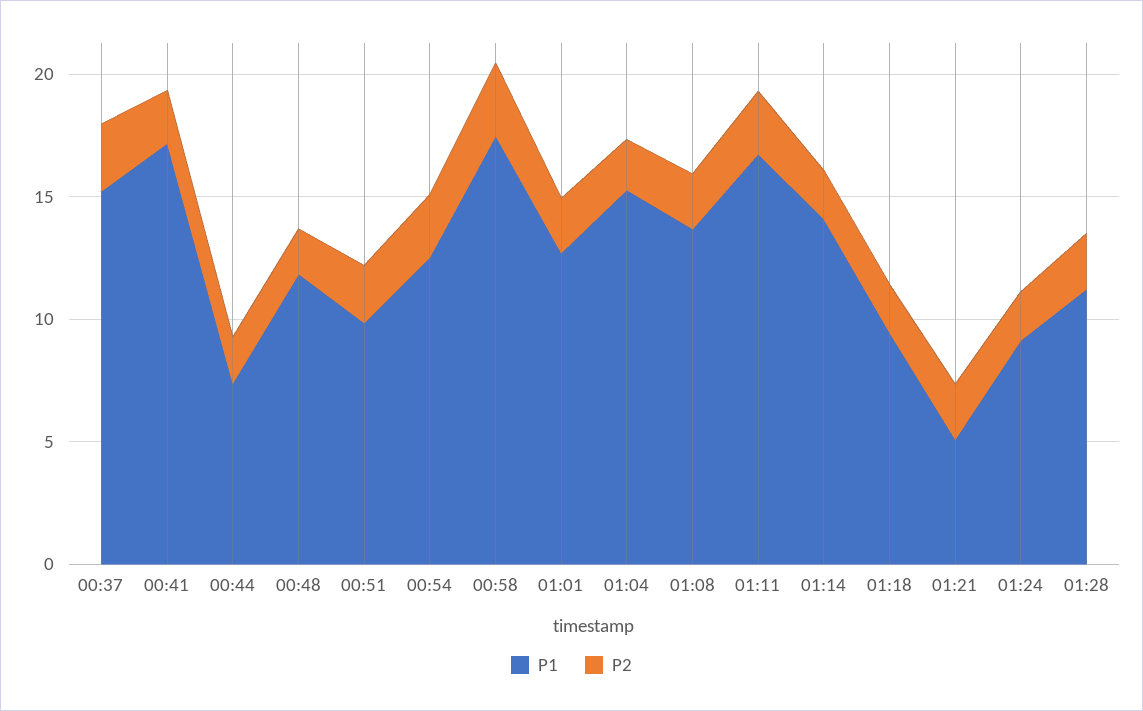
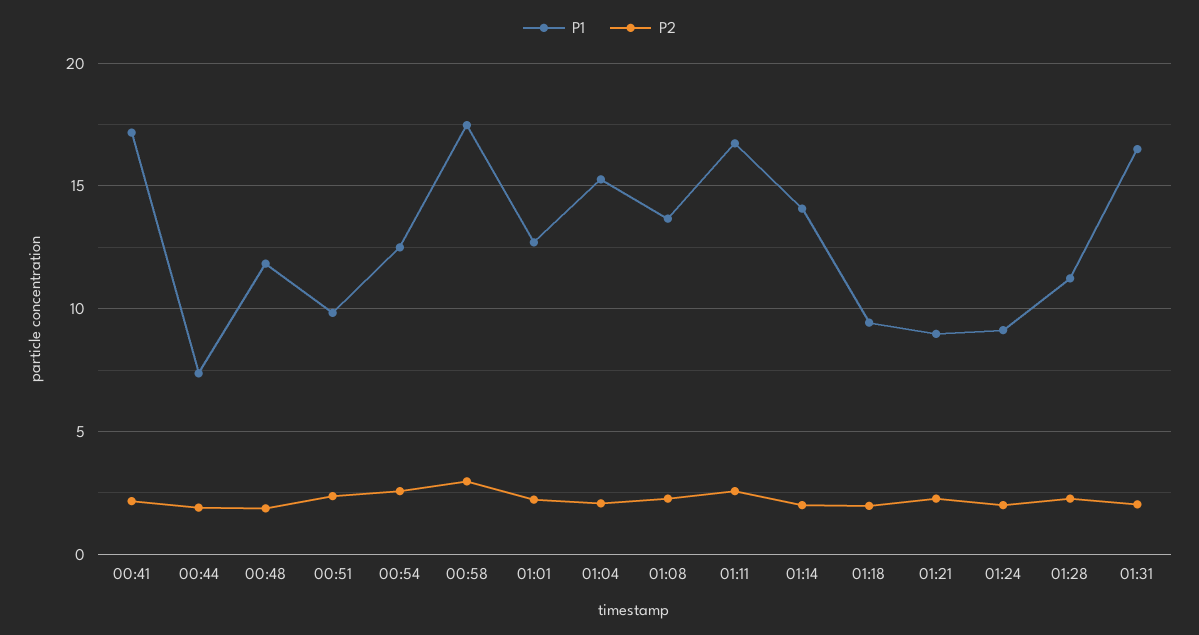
P1, 00:37: 15 -> none
P2, 00:37: 3 -> none
P1, 01:21: 5 -> 9
P1, 01:31: none -> 16.5
P2, 01:31: none -> 2

